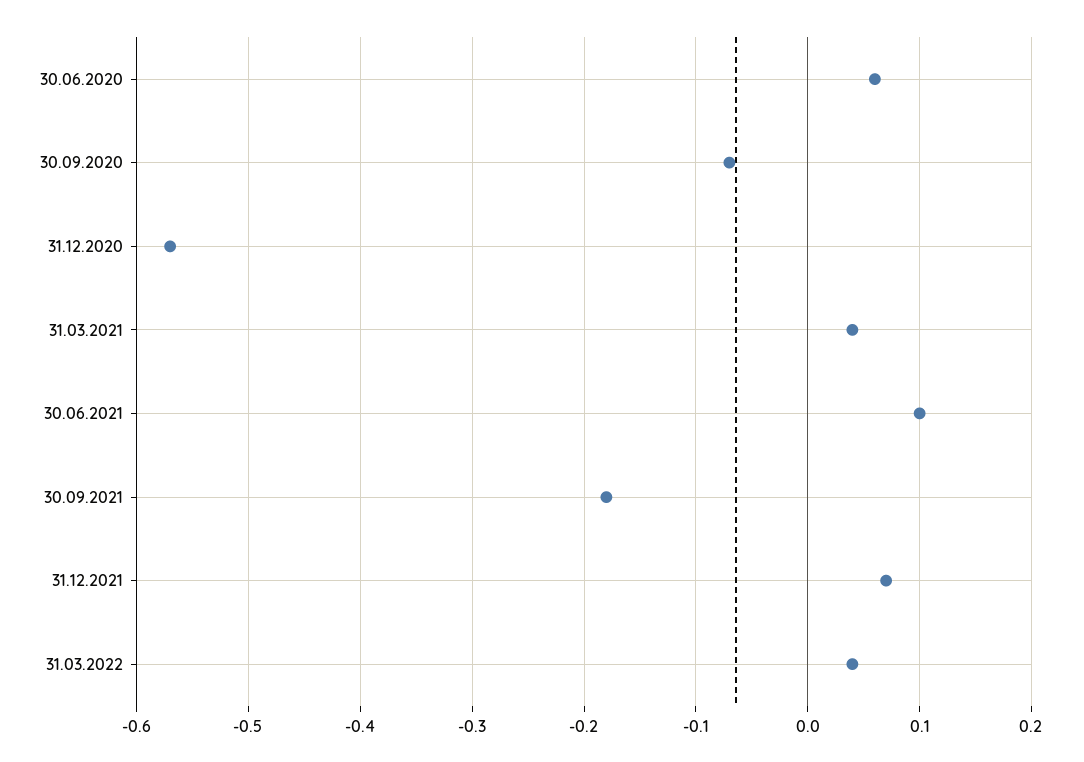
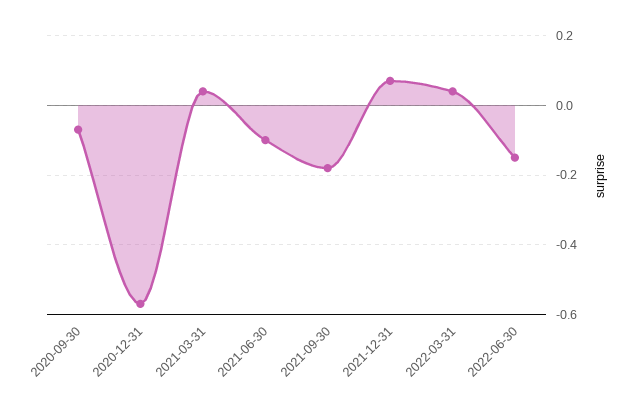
30.06.2020: 0.06 -> none
30.06.2021: 0.1 -> -0.1
2022-06-30: none -> -0.15

